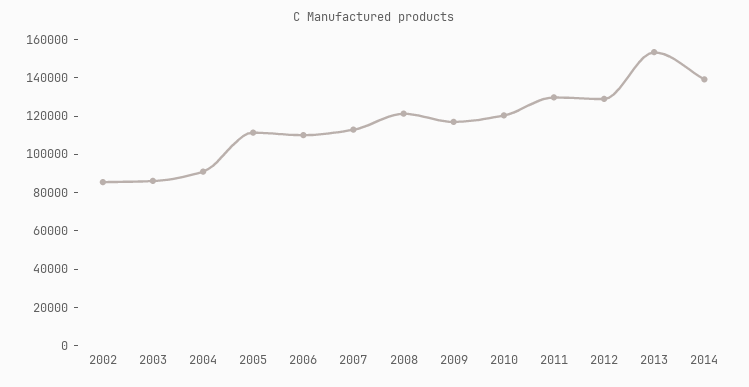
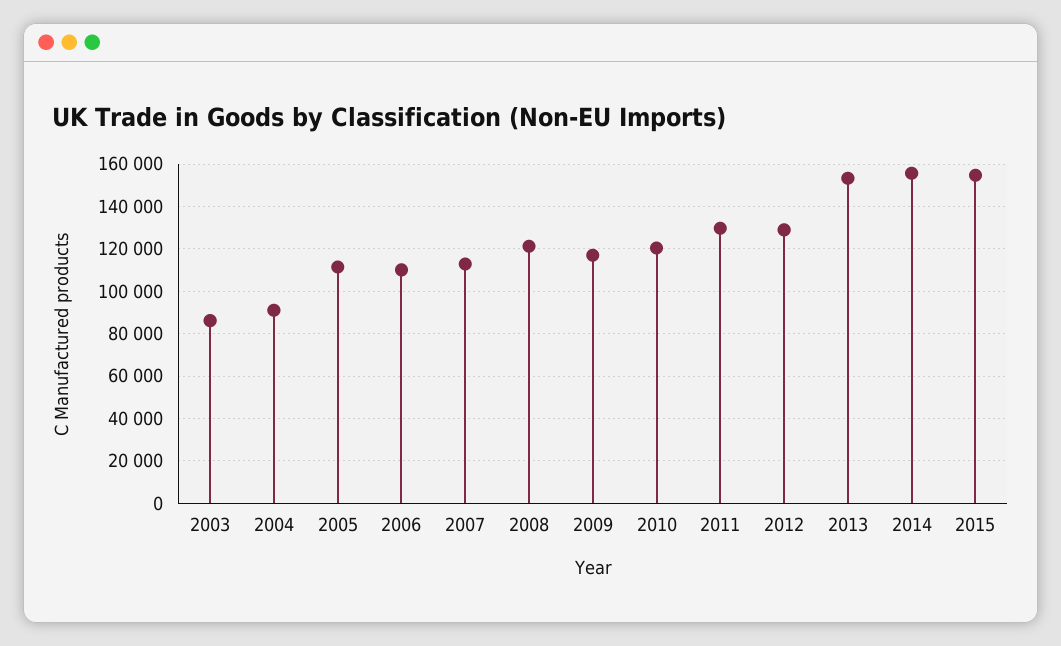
2002: 85000 -> none
2014: 140000 -> 155000
2015: none -> 155000

